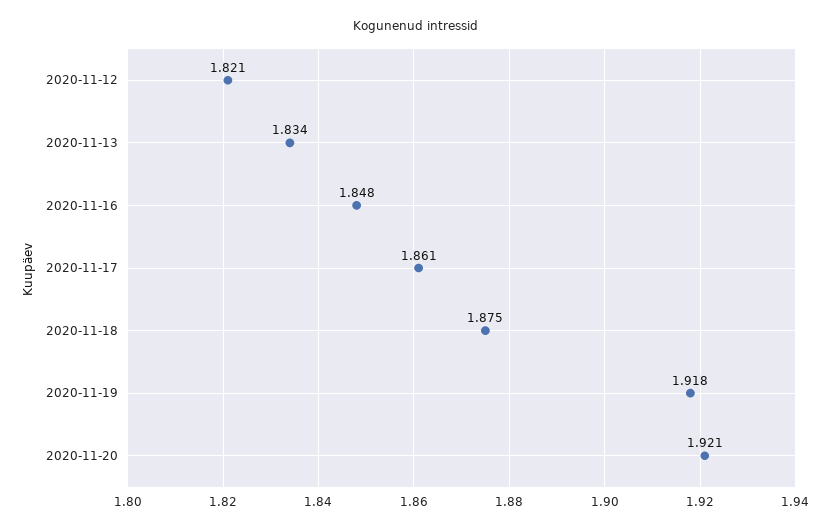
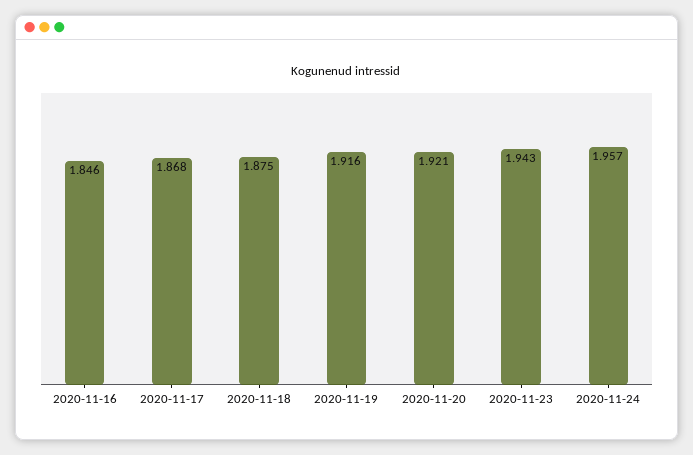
2020-11-12: 1.821 -> none
2020-11-13: 1.834 -> none
2020-11-16: 1.848 -> 1.846
2020-11-17: 1.861 -> 1.868
2020-11-19: 1.918 -> 1.916
2020-11-23: none -> 1.943
2020-11-24: none -> 1.957

